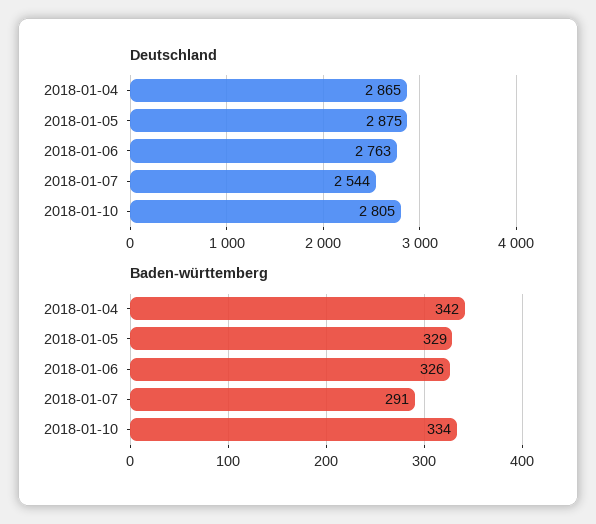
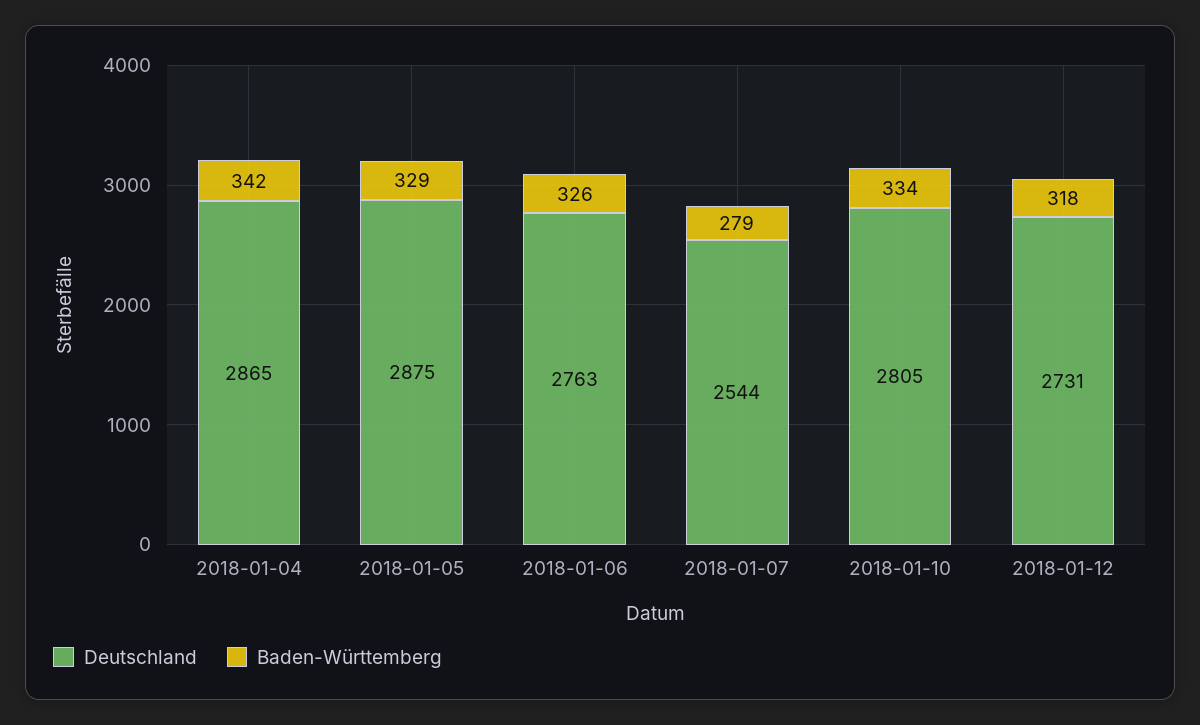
Baden-württemberg, 2018-01-07: 291 -> 279
Deutschland, 2018-01-12: none -> 2731
Baden-württemberg, 2018-01-12: none -> 318

